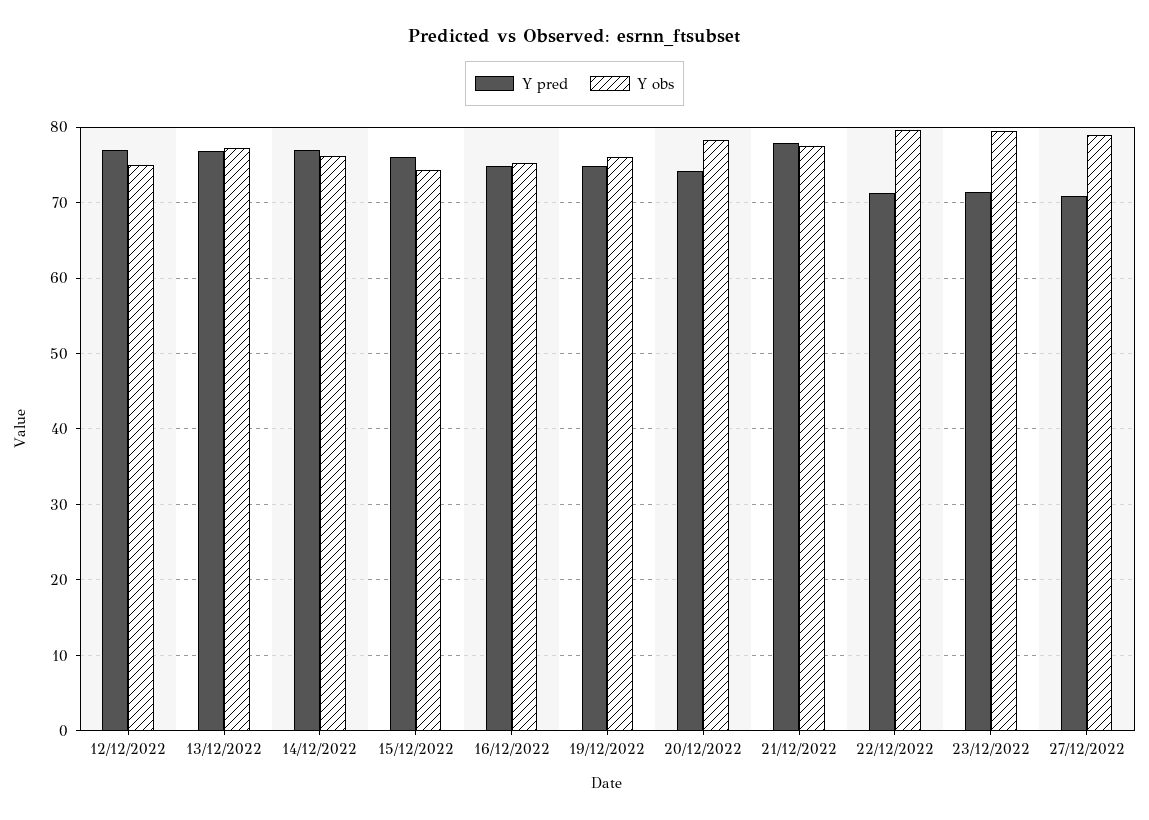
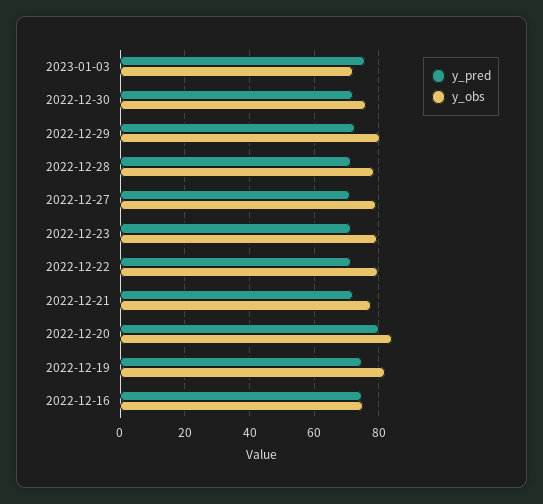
Y pred, 12/12/2022: 77 -> none
Y obs, 12/12/2022: 75 -> none
Y pred, 13/12/2022: 77 -> none
Y obs, 13/12/2022: 77 -> none
Y pred, 14/12/2022: 77 -> none
Y obs, 14/12/2022: 76 -> none
Y pred, 15/12/2022: 76 -> none
Y obs, 15/12/2022: 74 -> none
Y obs, 19/12/2022: 76 -> 82
Y pred, 20/12/2022: 74 -> 80
Y obs, 20/12/2022: 78 -> 84
Y pred, 21/12/2022: 78 -> 72
Y pred, 2023-01-03: none -> 76
Y obs, 2023-01-03: none -> 72
Y pred, 2022-12-30: none -> 72
Y obs, 2022-12-30: none -> 76
Y pred, 2022-12-29: none -> 72
Y obs, 2022-12-29: none -> 80
Y pred, 2022-12-28: none -> 72
Y obs, 2022-12-28: none -> 78

